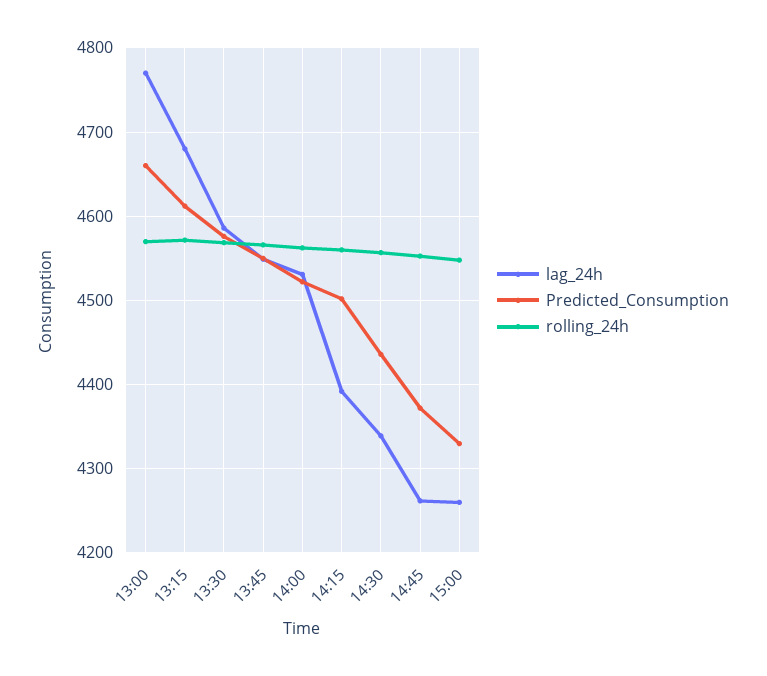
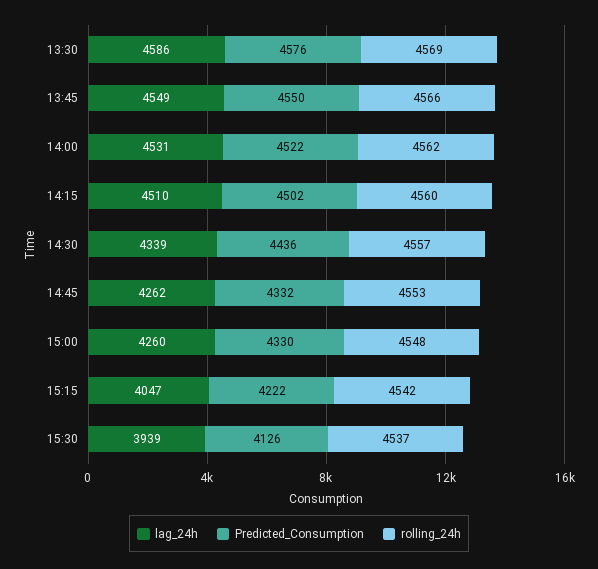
lag_24h, 13:00: 4770 -> none
Predicted_Consumption, 13:00: 4660 -> none
rolling_24h, 13:00: 4570 -> none
lag_24h, 13:15: 4680 -> none
Predicted_Consumption, 13:15: 4610 -> none
rolling_24h, 13:15: 4570 -> none
lag_24h, 14:15: 4390 -> 4510
Predicted_Consumption, 14:45: 4370 -> 4332
lag_24h, 15:15: none -> 4047
Predicted_Consumption, 15:15: none -> 4222
rolling_24h, 15:15: none -> 4542
lag_24h, 15:30: none -> 3939
Predicted_Consumption, 15:30: none -> 4126
rolling_24h, 15:30: none -> 4537

